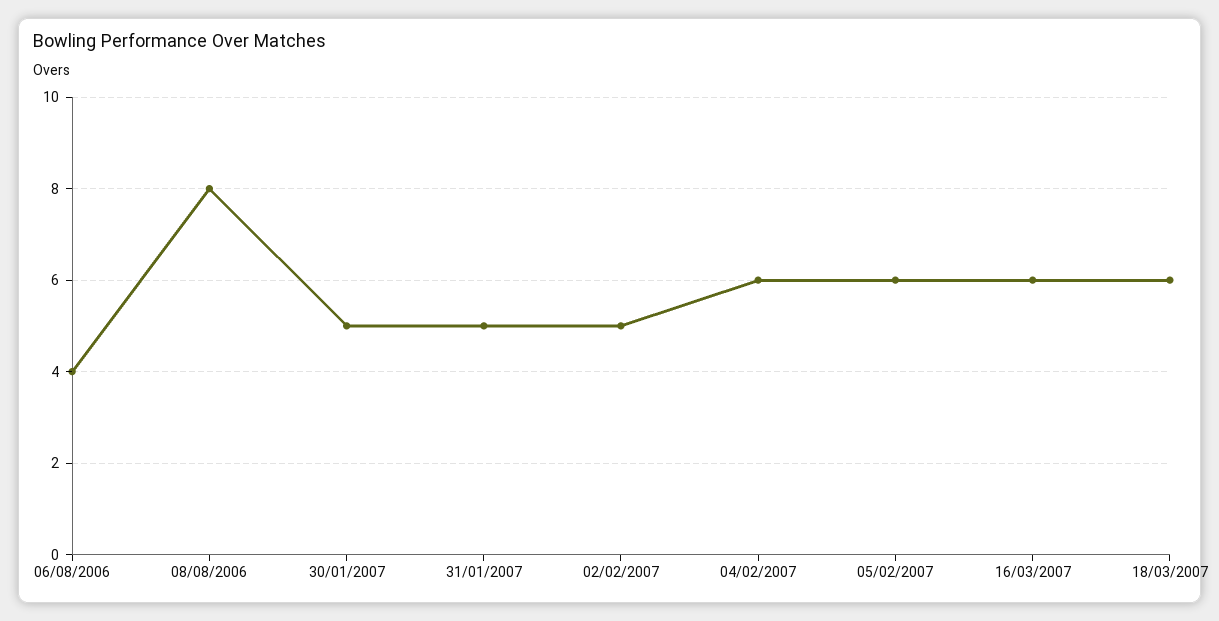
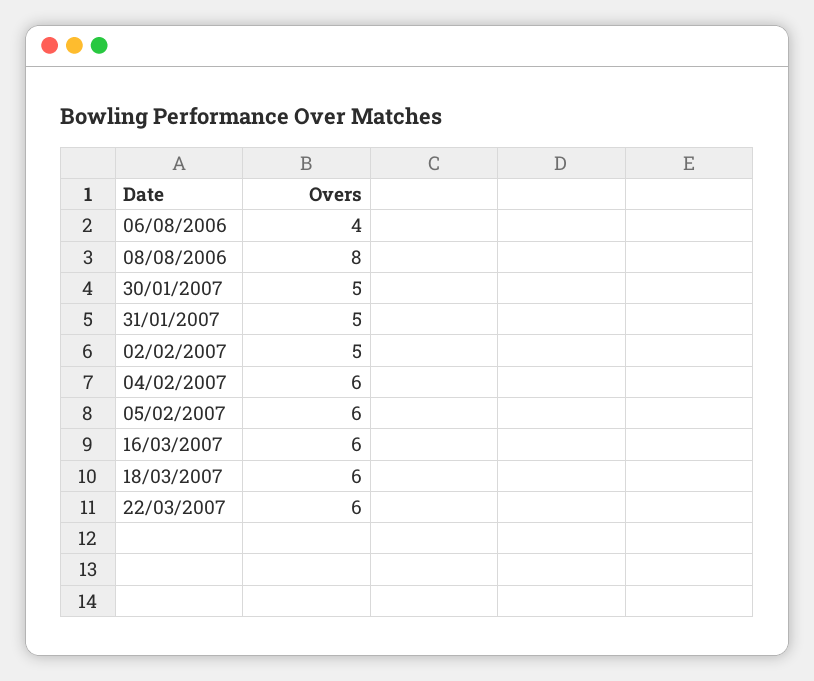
22/03/2007: none -> 6

